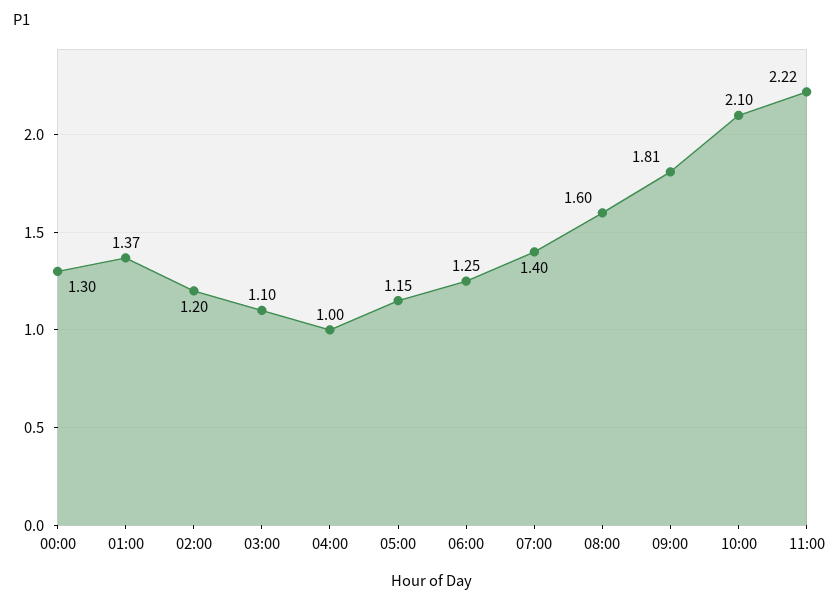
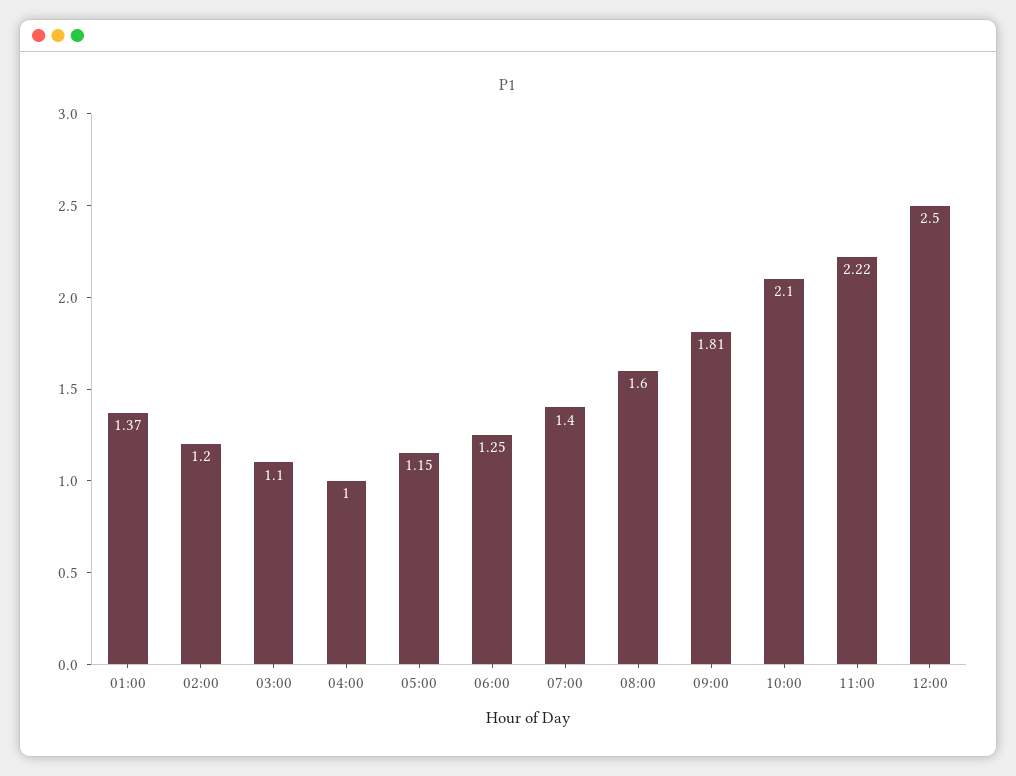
00:00: 1.3 -> none
12:00: none -> 2.5

